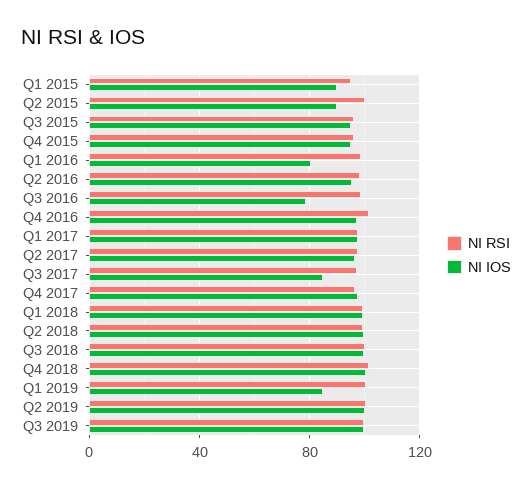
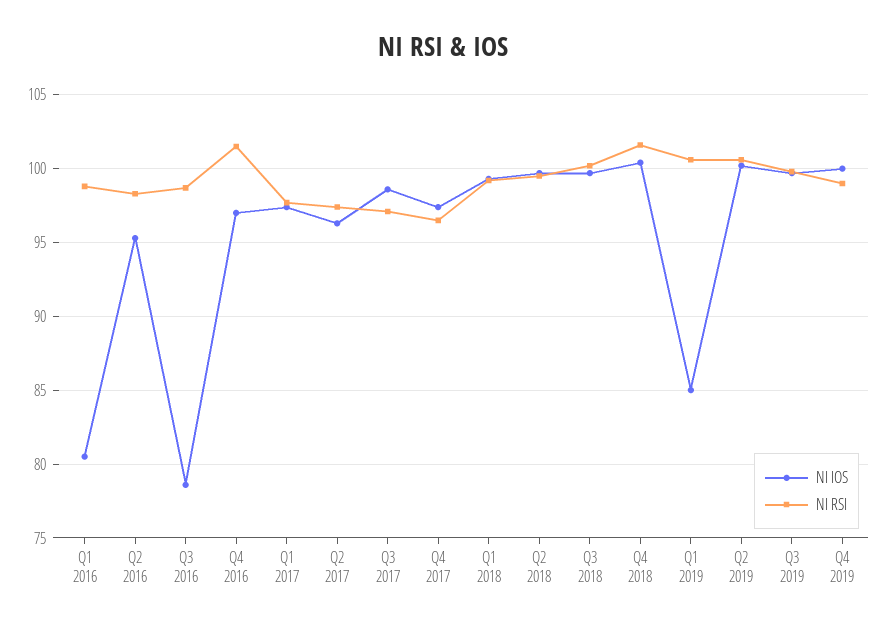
NI RSI, Q1 2015: 95 -> none
NI IOS, Q1 2015: 90 -> none
NI RSI, Q2 2015: 100 -> none
NI IOS, Q2 2015: 90 -> none
NI RSI, Q3 2015: 95 -> none
NI IOS, Q3 2015: 95 -> none
NI RSI, Q4 2015: 95 -> none
NI IOS, Q4 2015: 95 -> none
NI IOS, Q3 2017: 85 -> 98.5
NI IOS, Q4 2019: none -> 100
NI RSI, Q4 2019: none -> 99

